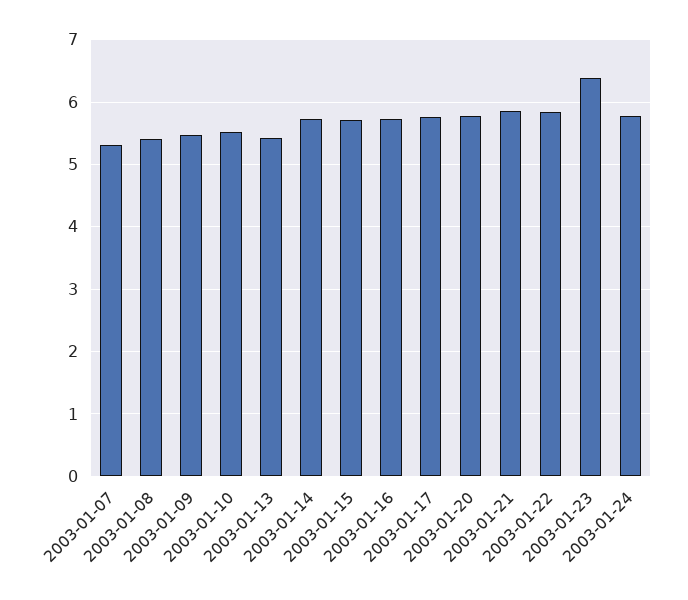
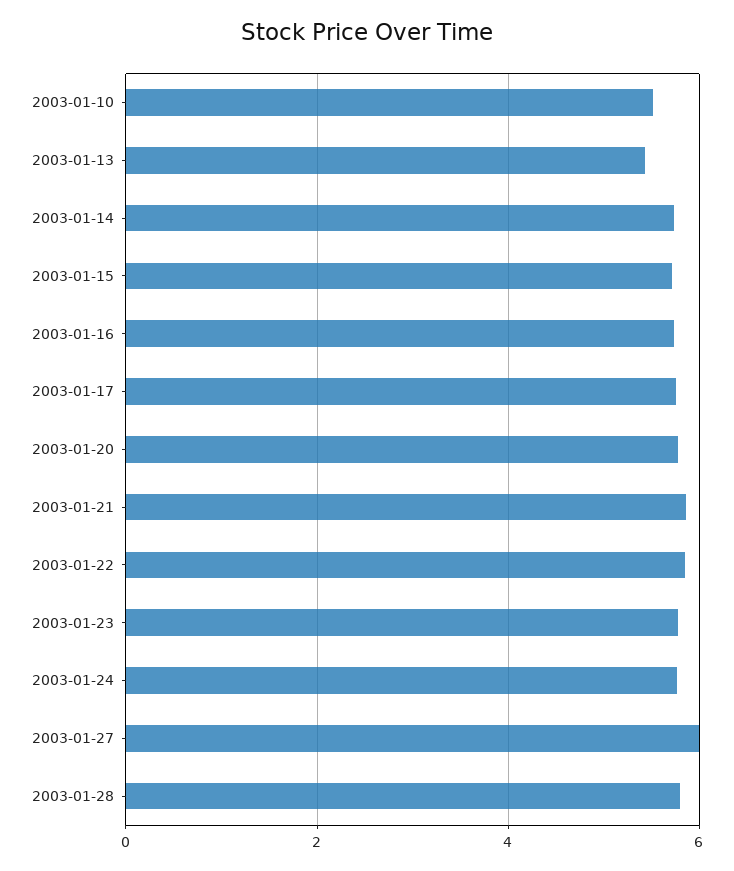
2003-01-07: 5.3 -> none
2003-01-08: 5.4 -> none
2003-01-09: 5.5 -> none
2003-01-23: 6.4 -> 5.8
2003-01-27: none -> 6
2003-01-28: none -> 5.8

